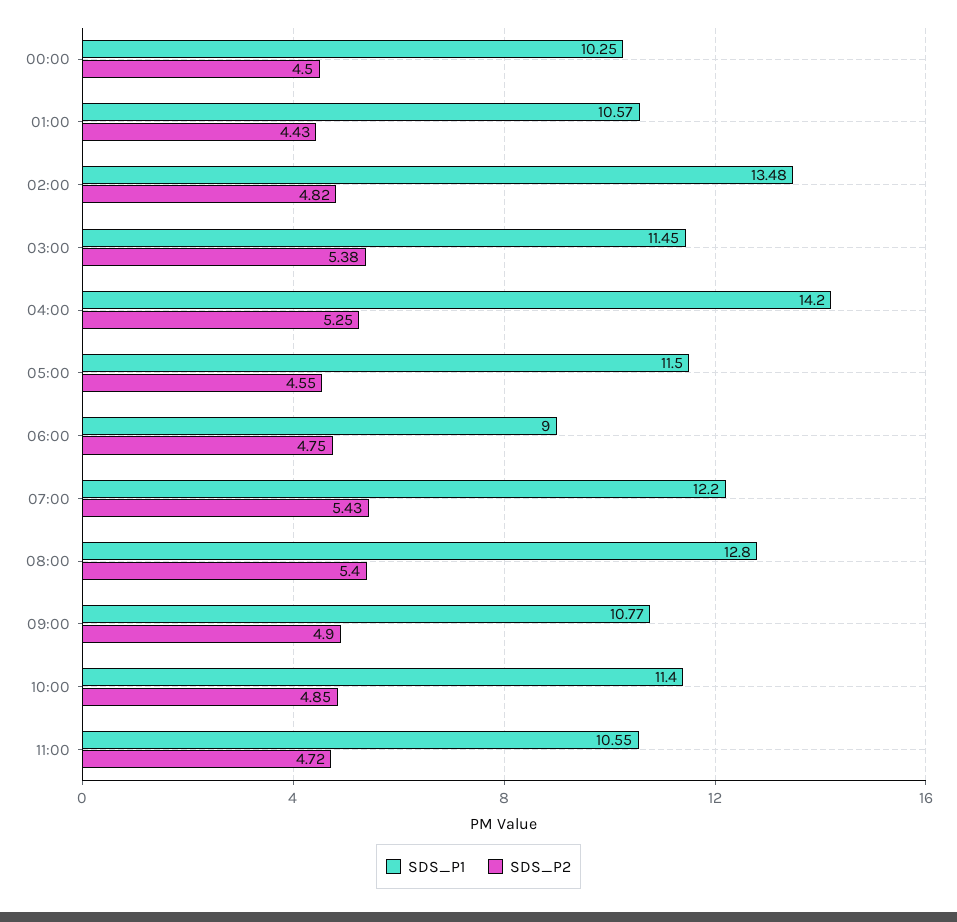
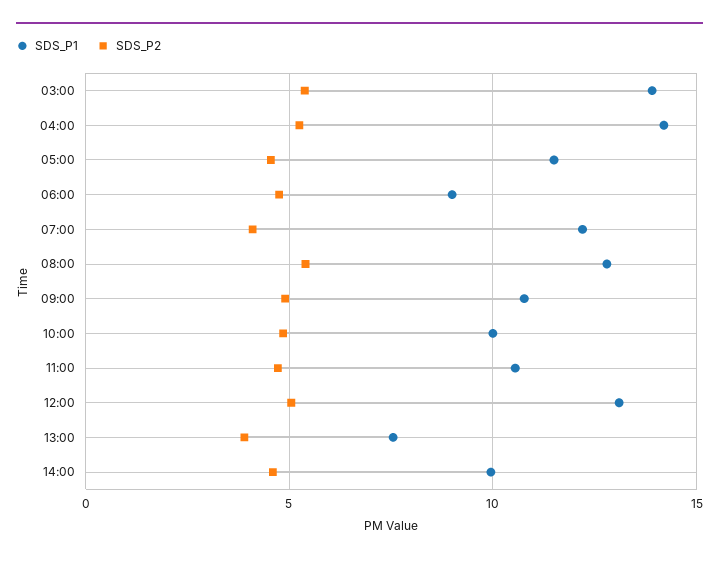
SDS_P1, 00:00: 10.25 -> none
SDS_P2, 00:00: 4.5 -> none
SDS_P1, 01:00: 10.57 -> none
SDS_P2, 01:00: 4.43 -> none
SDS_P1, 02:00: 13.48 -> none
SDS_P2, 02:00: 4.82 -> none
SDS_P1, 03:00: 11.45 -> 14
SDS_P2, 07:00: 5.43 -> 4
SDS_P1, 10:00: 11.4 -> 10
SDS_P1, 12:00: none -> 13
SDS_P2, 12:00: none -> 5
SDS_P1, 13:00: none -> 7.5
SDS_P2, 13:00: none -> 4
SDS_P1, 14:00: none -> 10
SDS_P2, 14:00: none -> 4.5

